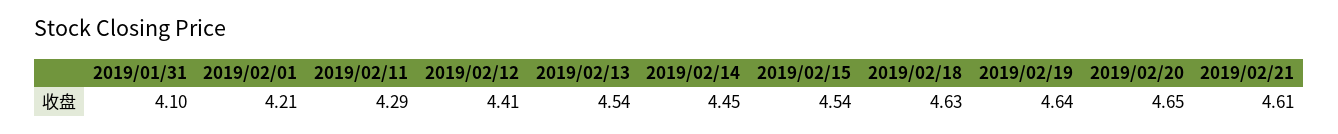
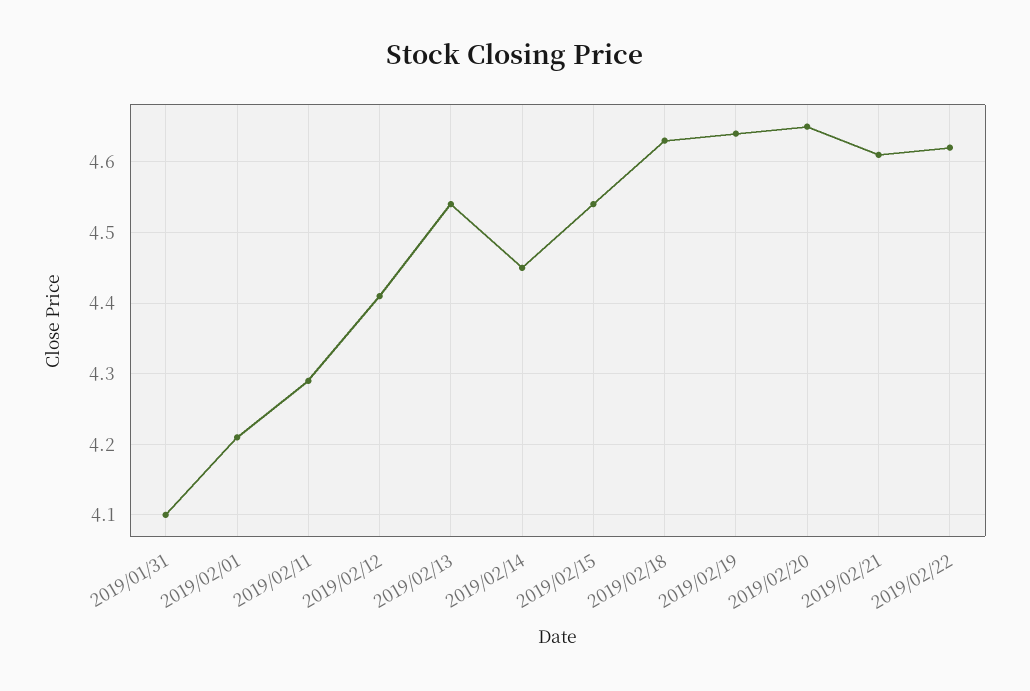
2019/02/22: none -> 4.62

